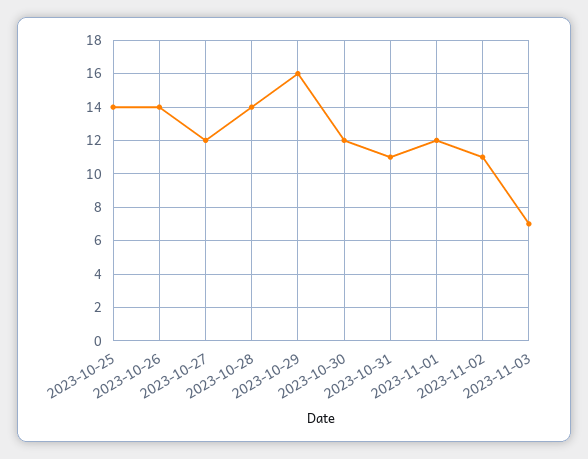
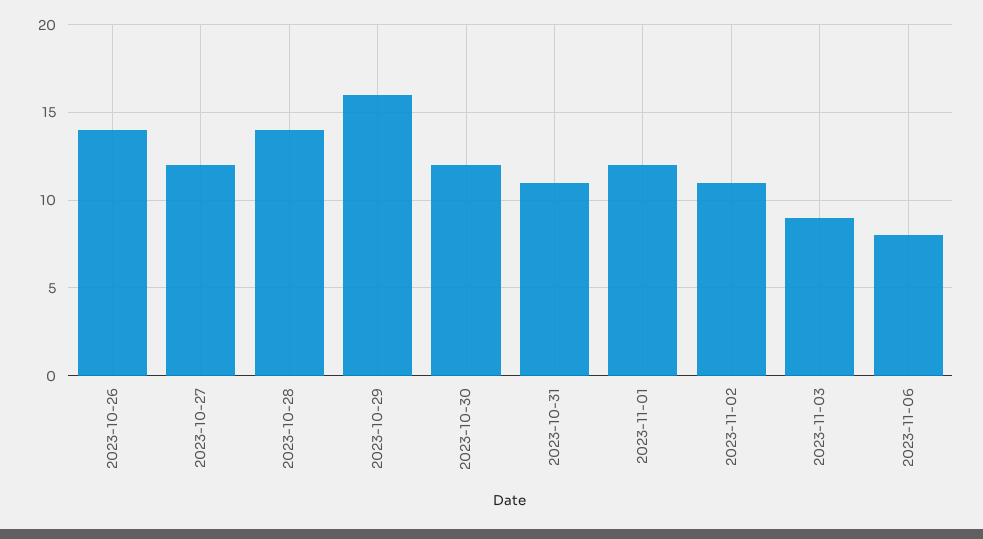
2023-10-25: 14 -> none
2023-11-03: 7 -> 9
2023-11-06: none -> 8

